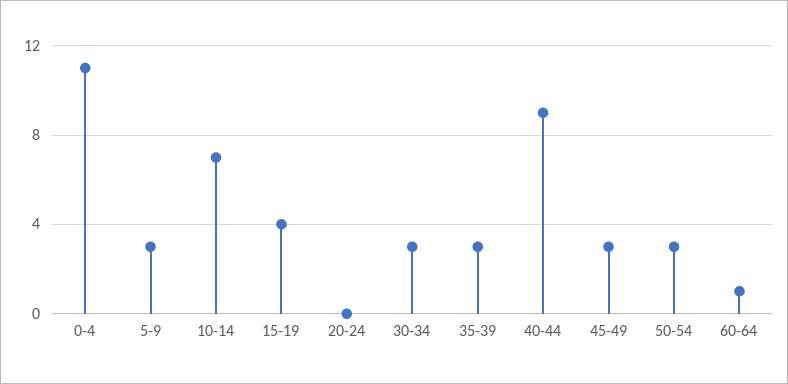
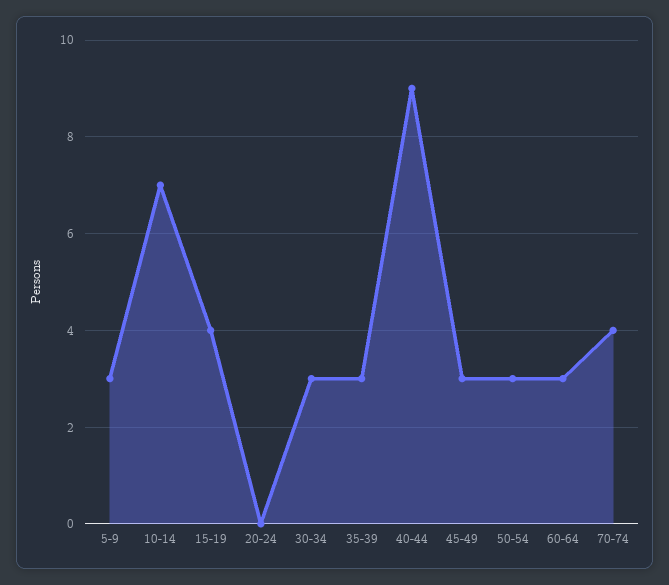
0-4: 11 -> none
60-64: 1 -> 3
70-74: none -> 4

